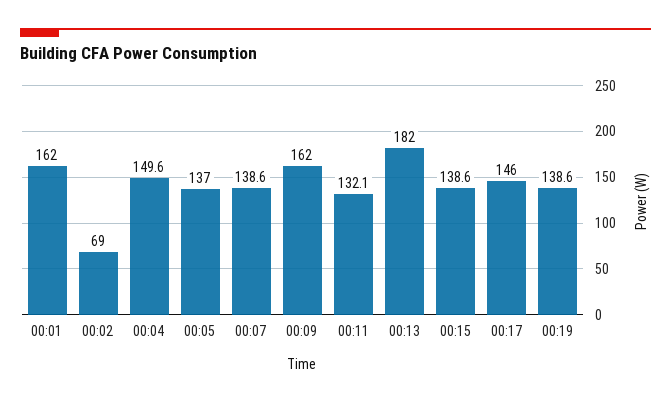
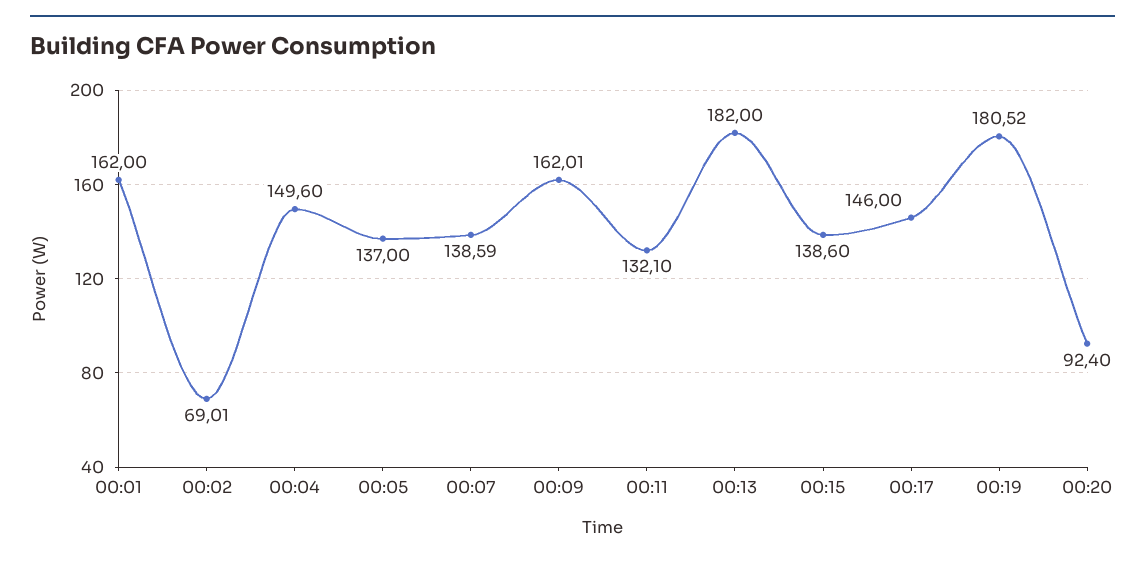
00:19: 138.6 -> 180.52
00:20: none -> 92.4

